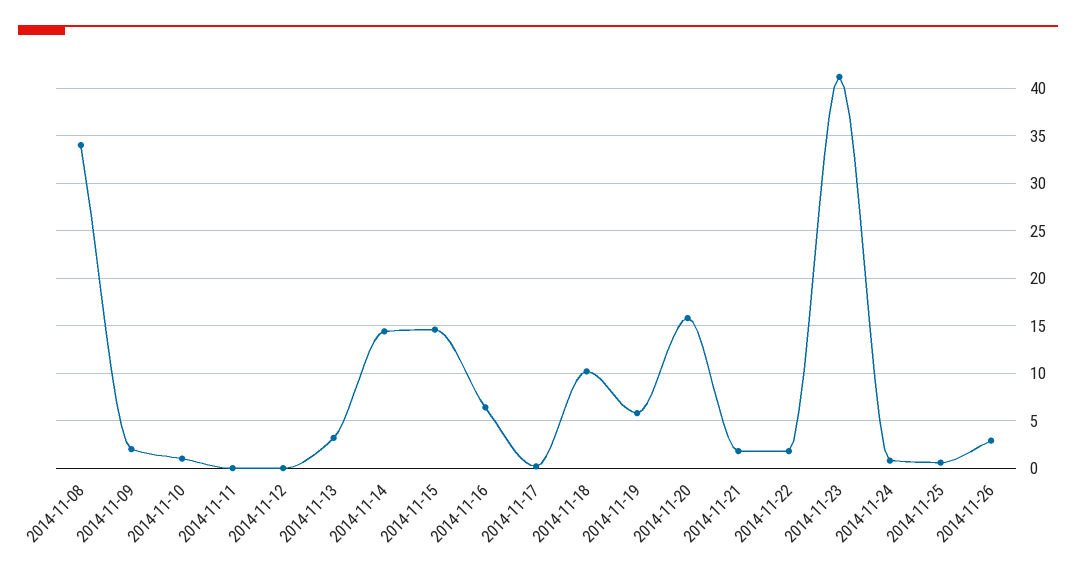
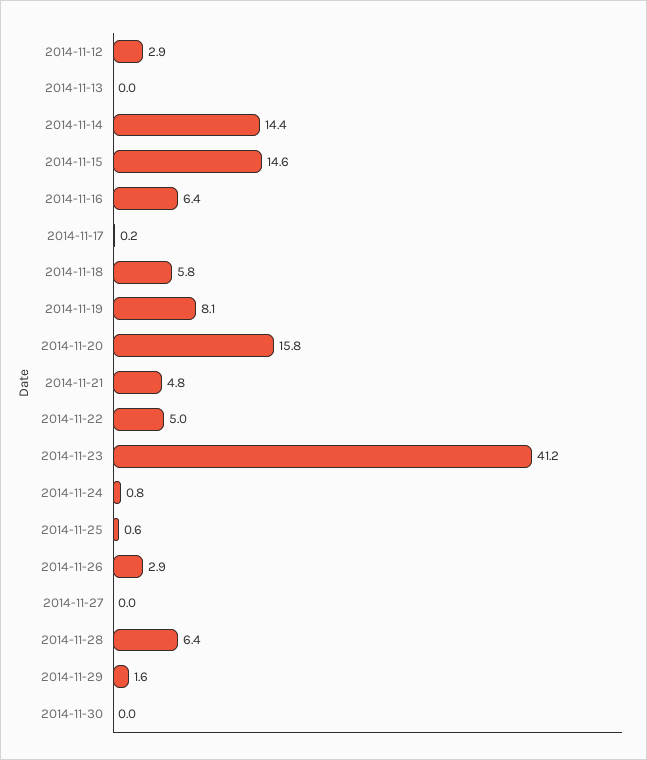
2014-11-08: 34 -> none
2014-11-09: 2 -> none
2014-11-10: 1 -> none
2014-11-11: 0 -> none
2014-11-12: 0 -> 2.9
2014-11-13: 3 -> 0
2014-11-18: 10 -> 5.8
2014-11-19: 6 -> 8.1
2014-11-21: 2 -> 4.8
2014-11-22: 2 -> 5
2014-11-27: none -> 0
2014-11-28: none -> 6.4
2014-11-29: none -> 1.6
2014-11-30: none -> 0

